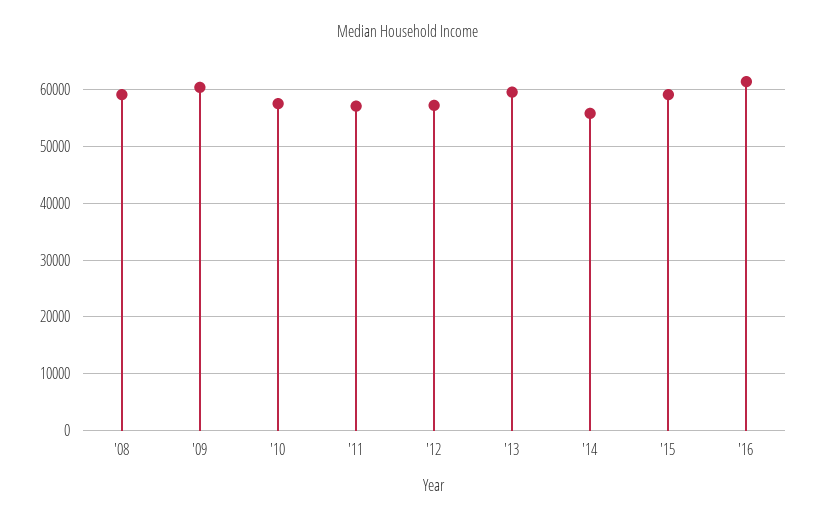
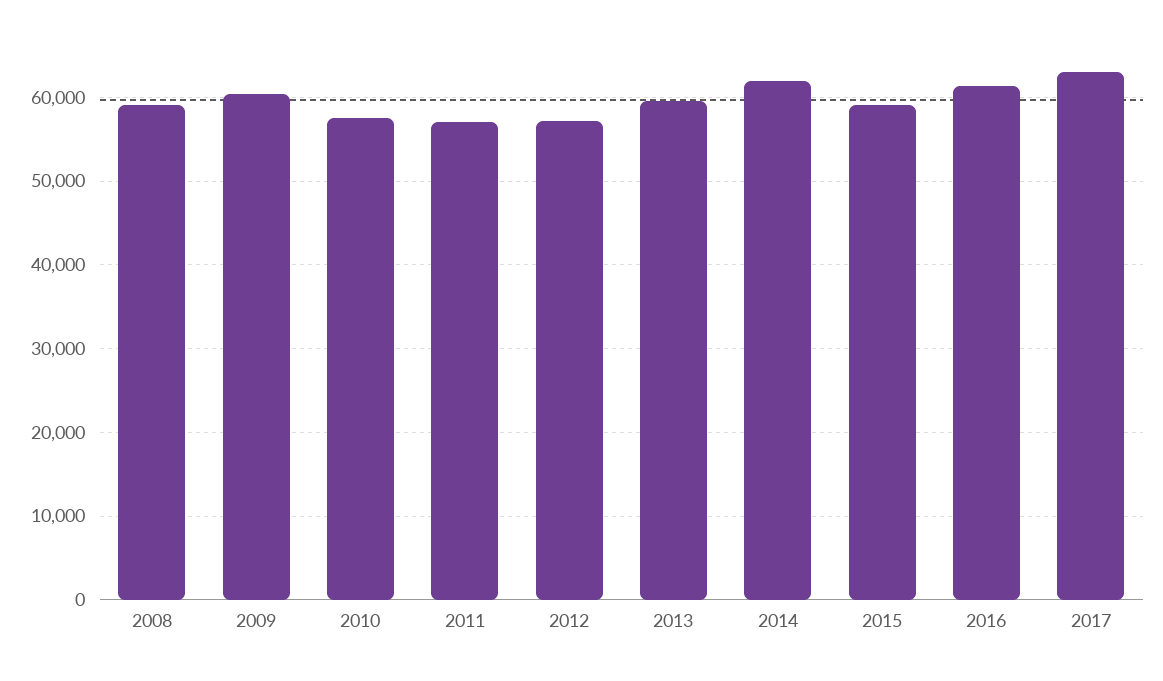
'14: 56000 -> 62000
2017: none -> 63000

